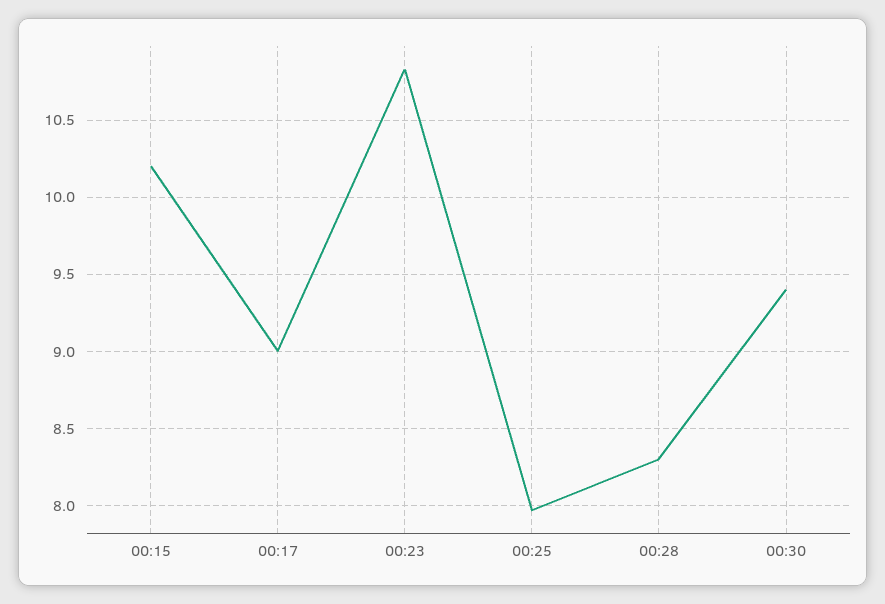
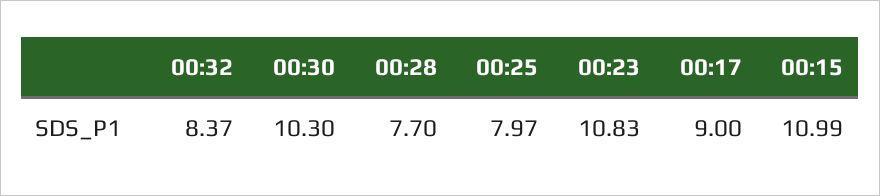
00:15: 10.2 -> 10.99
00:28: 8.3 -> 7.7
00:30: 9.4 -> 10.3
00:32: none -> 8.37

